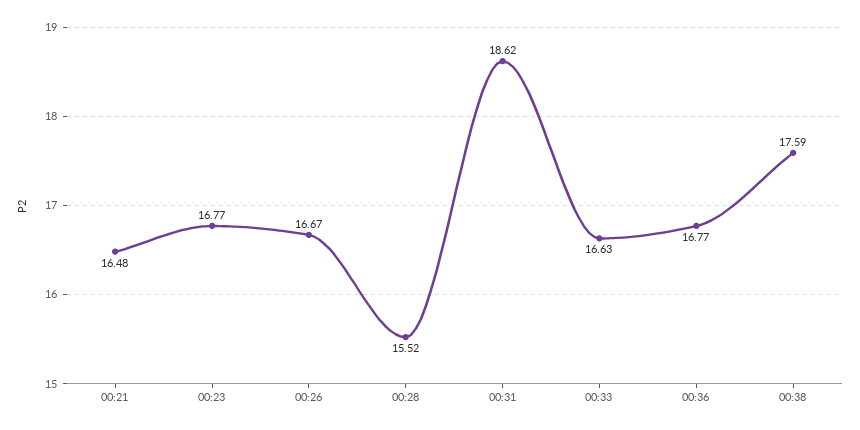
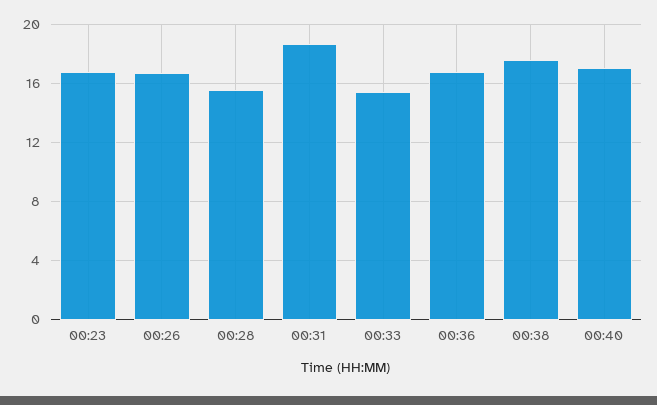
00:21: 16.48 -> none
00:33: 16.63 -> 15.5
00:40: none -> 17

